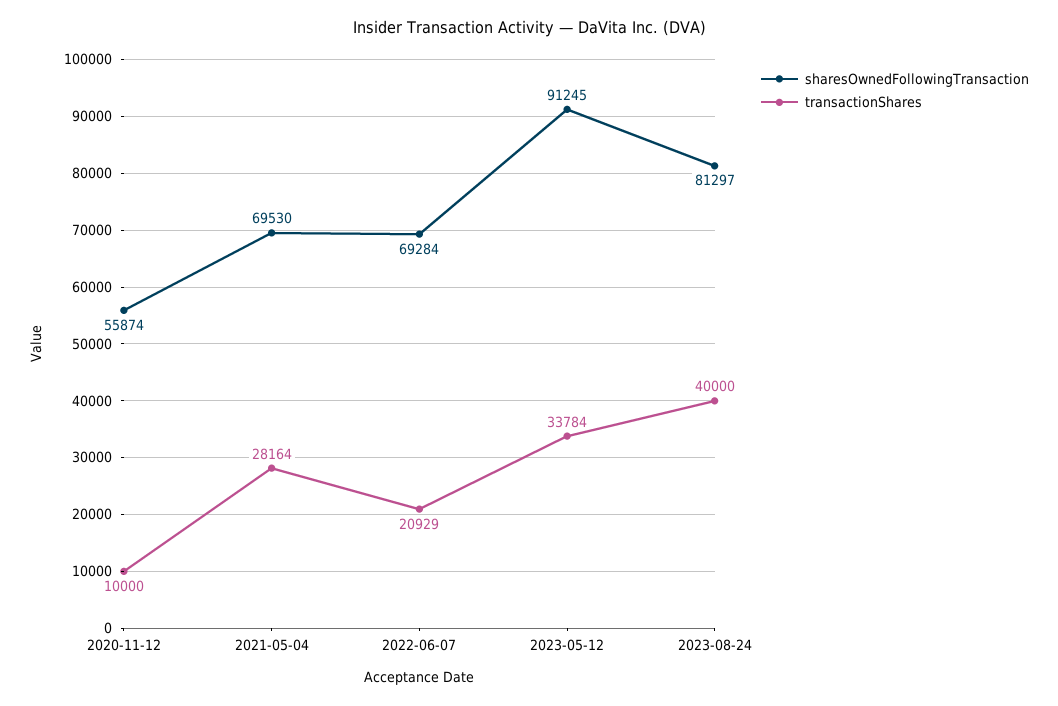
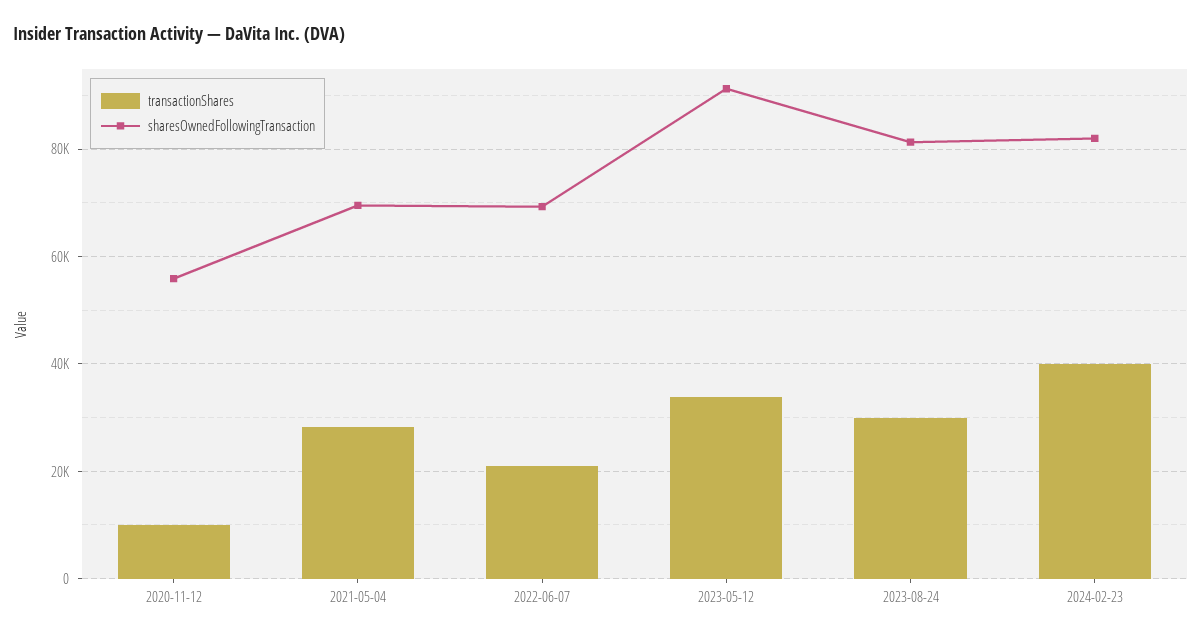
transactionShares, 2023-08-24: 40000 -> 30000
transactionShares, 2024-02-23: none -> 40000
sharesOwnedFollowingTransaction, 2024-02-23: none -> 82000

